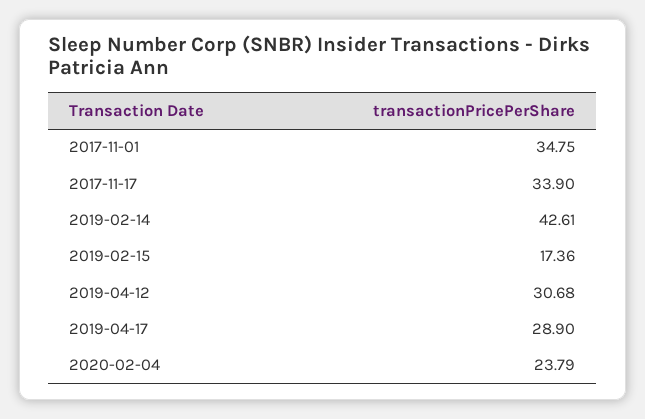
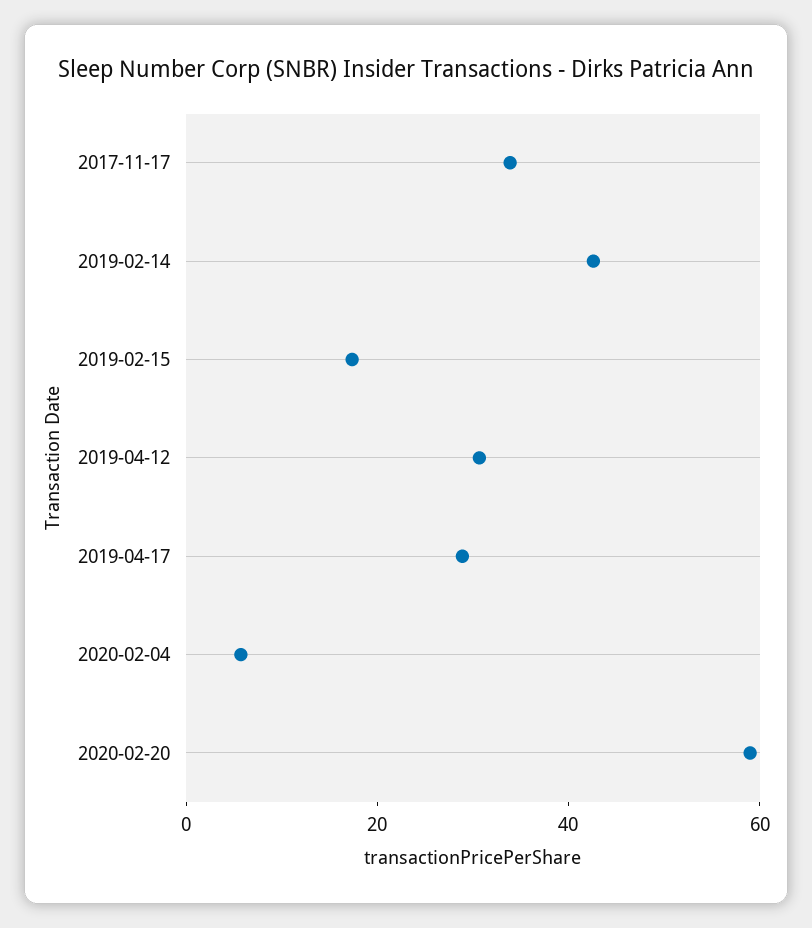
2017-11-01: 34.75 -> none
2020-02-04: 23.79 -> 5
2020-02-20: none -> 60

